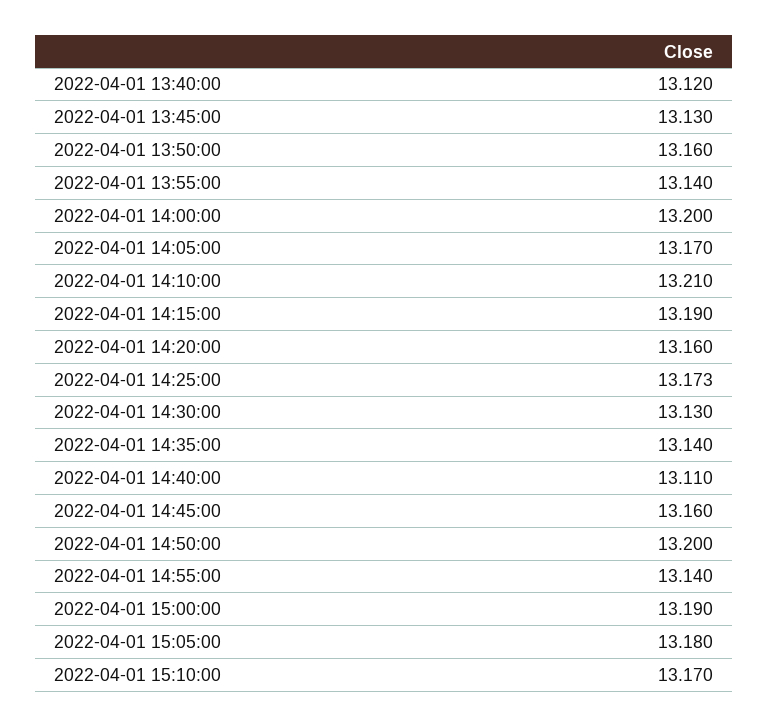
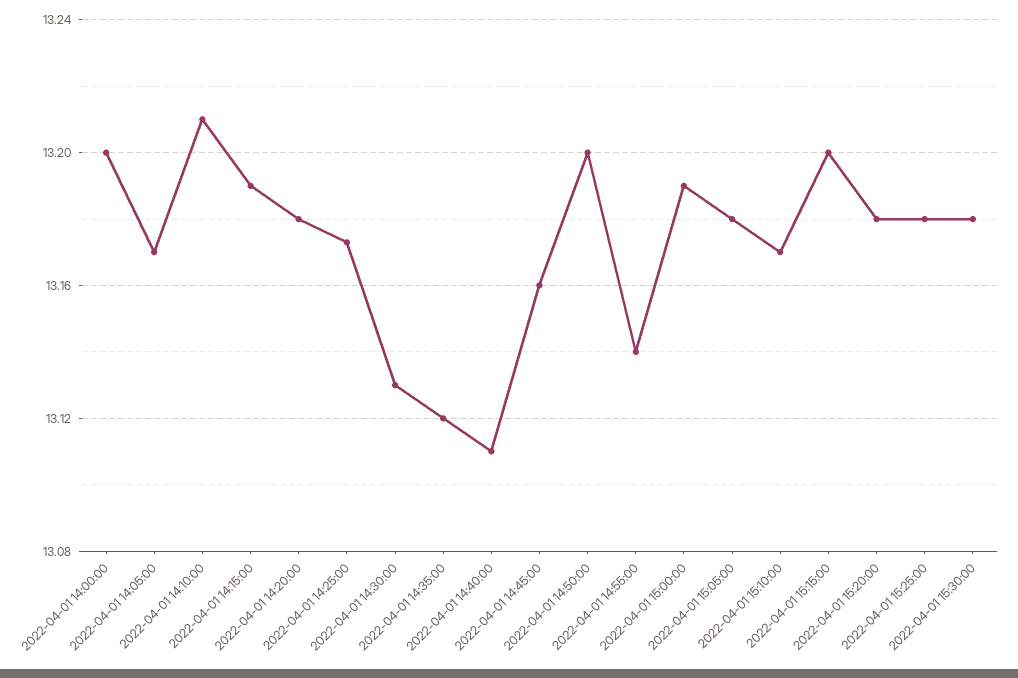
2022-04-01 13:40:00: 13.12 -> none
2022-04-01 13:45:00: 13.13 -> none
2022-04-01 13:50:00: 13.16 -> none
2022-04-01 13:55:00: 13.14 -> none
2022-04-01 14:20:00: 13.16 -> 13.18
2022-04-01 14:35:00: 13.14 -> 13.12
2022-04-01 15:15:00: none -> 13.2
2022-04-01 15:20:00: none -> 13.18
2022-04-01 15:25:00: none -> 13.18
2022-04-01 15:30:00: none -> 13.18

